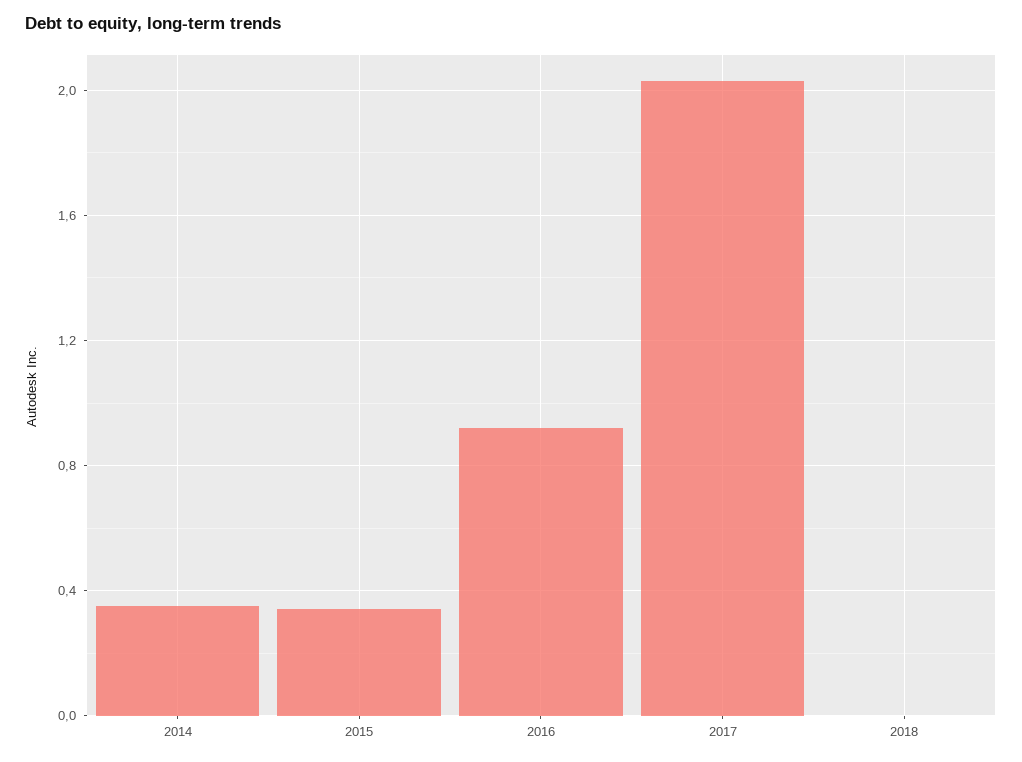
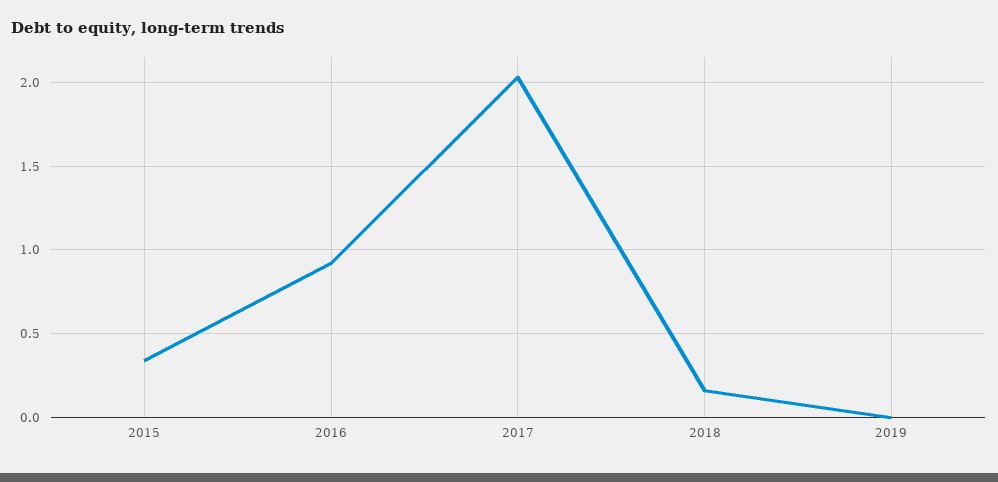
2014: 0.35 -> none
2018: 0 -> 0.15
2019: none -> 0

